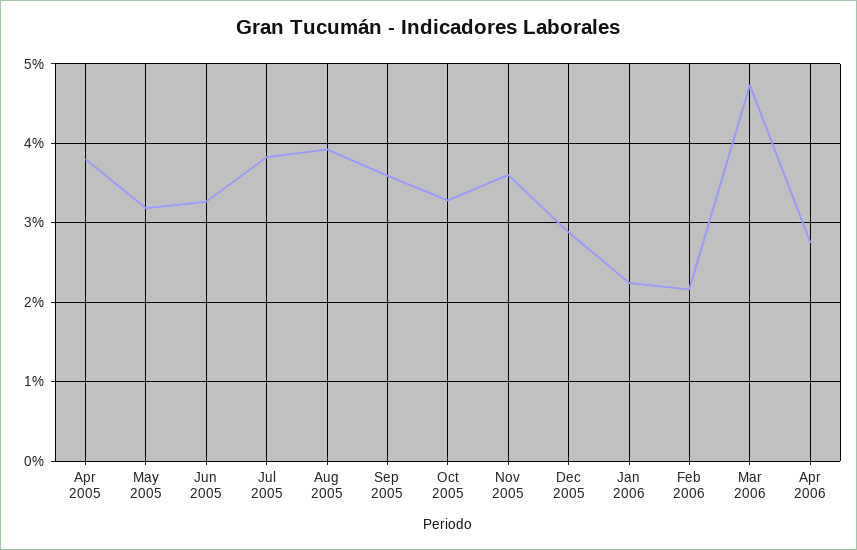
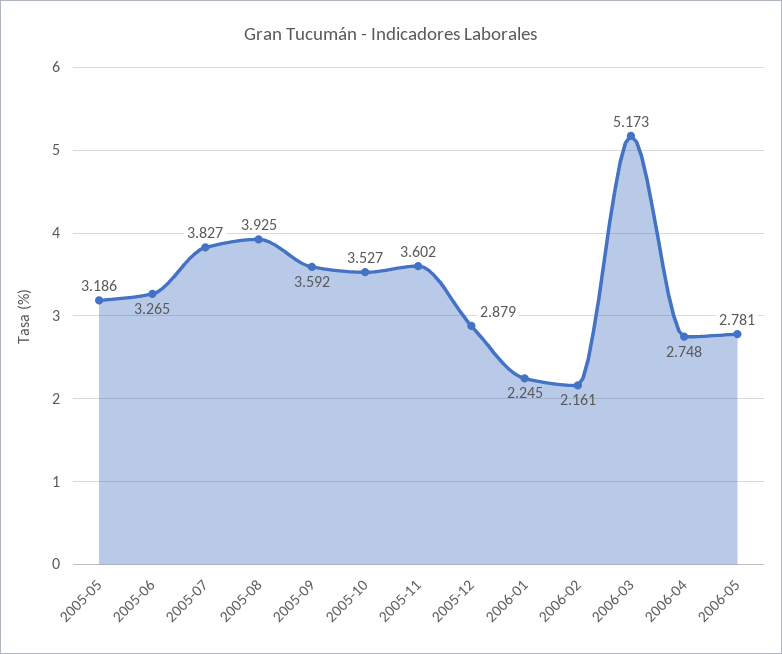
Apr 2005: 3.8 -> none
Oct 2005: 3.3 -> 3.527
Mar 2006: 4.7 -> 5.173
2006-05: none -> 2.781

